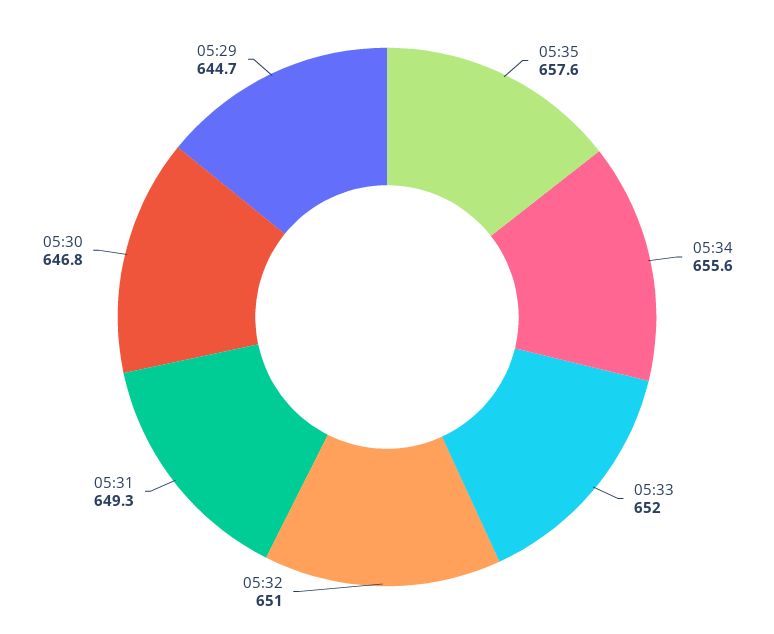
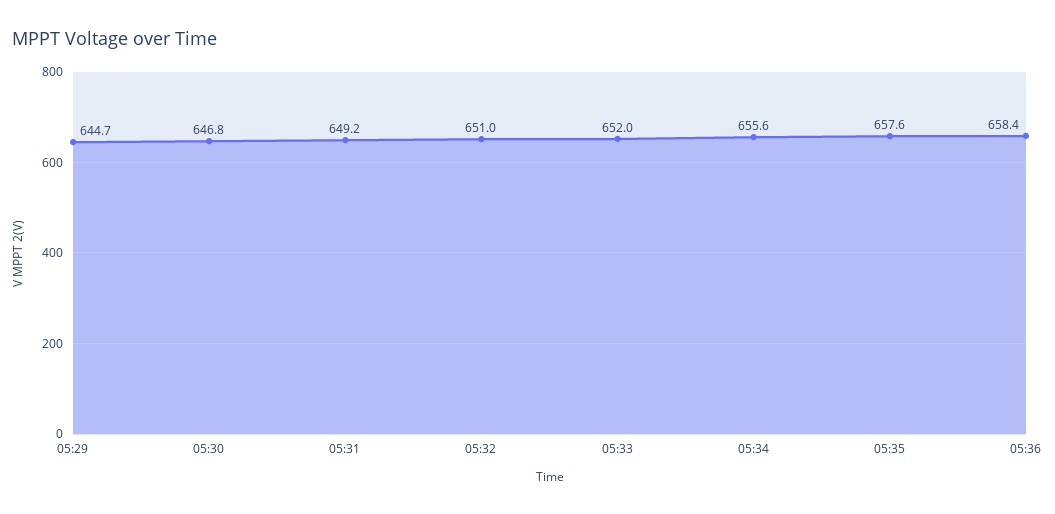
05:31: 649.3 -> 649.2
05:36: none -> 658.4

